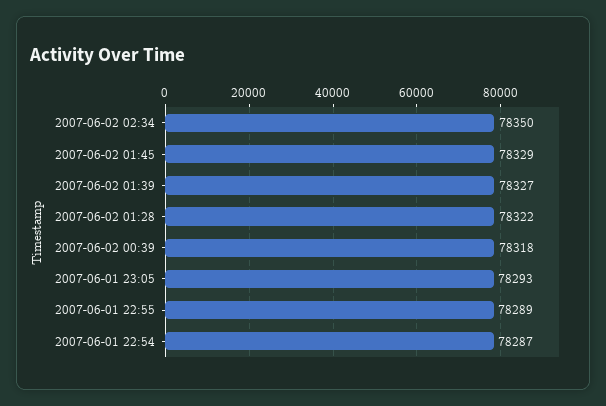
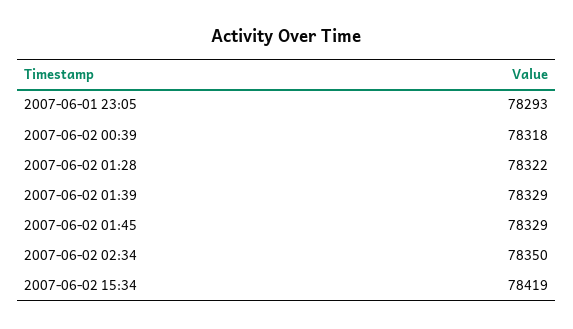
2007-06-02 01:39: 78327 -> 78329
2007-06-01 22:55: 78289 -> none
2007-06-01 22:54: 78287 -> none
2007-06-02 15:34: none -> 78419

